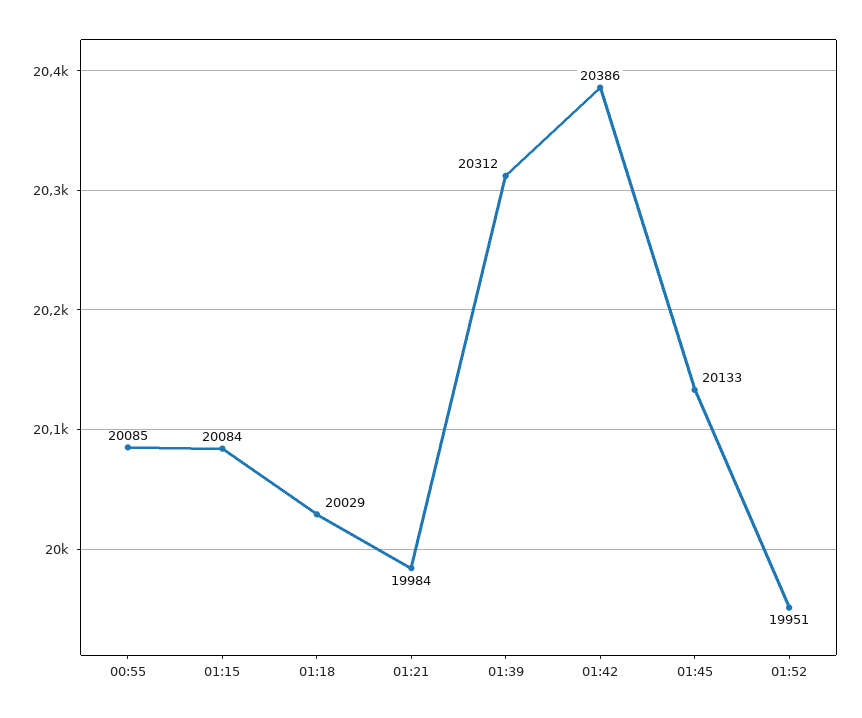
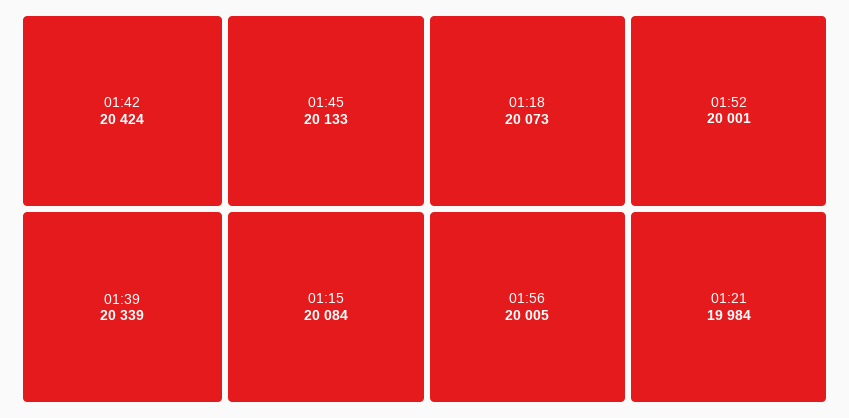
00:55: 20085 -> none
01:18: 20029 -> 20073
01:39: 20312 -> 20339
01:42: 20386 -> 20424
01:52: 19951 -> 20001
01:56: none -> 20005

